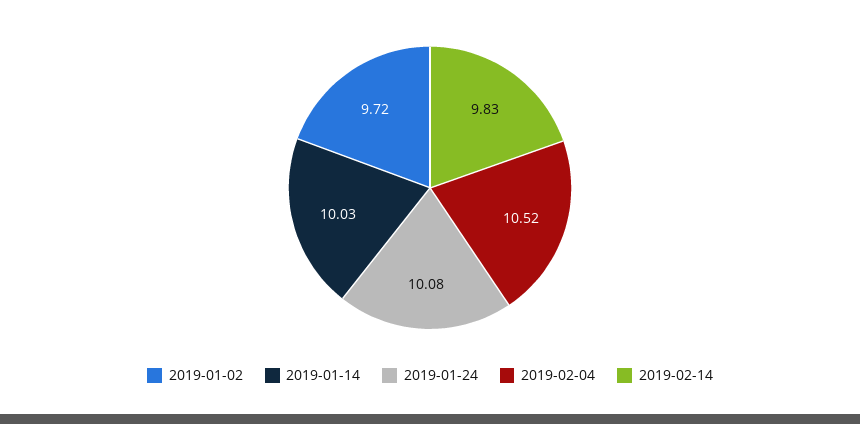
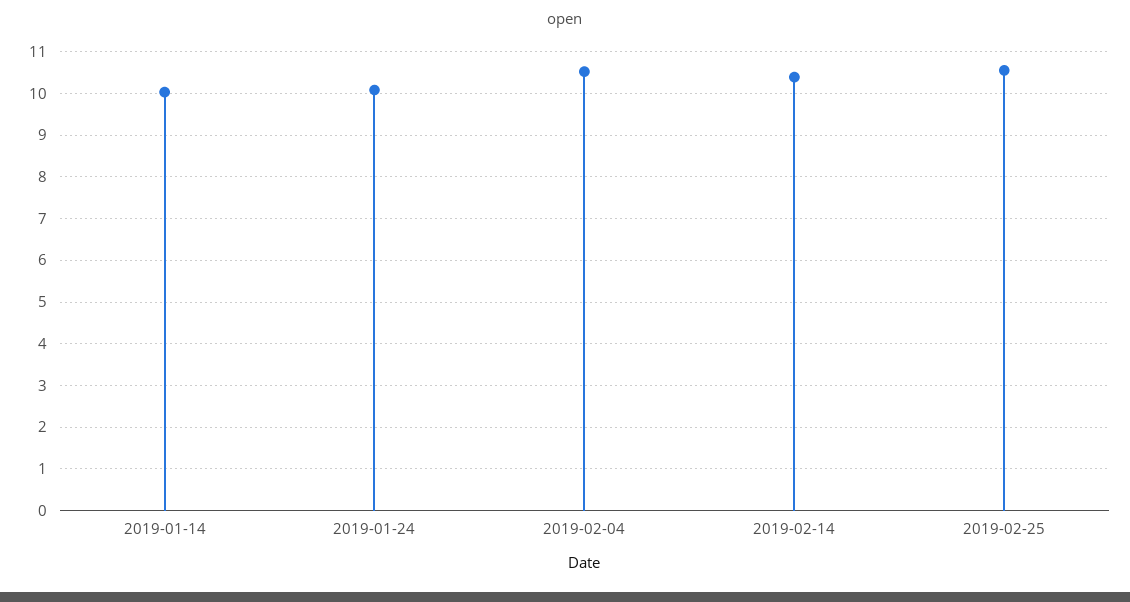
2019-01-02: 9.72 -> none
2019-02-14: 9.83 -> 10.4
2019-02-25: none -> 10.6

